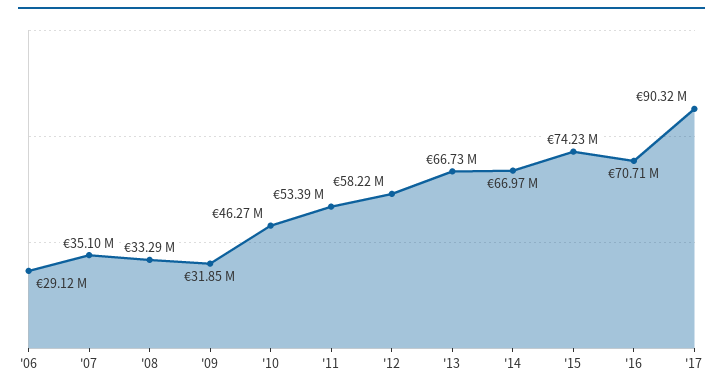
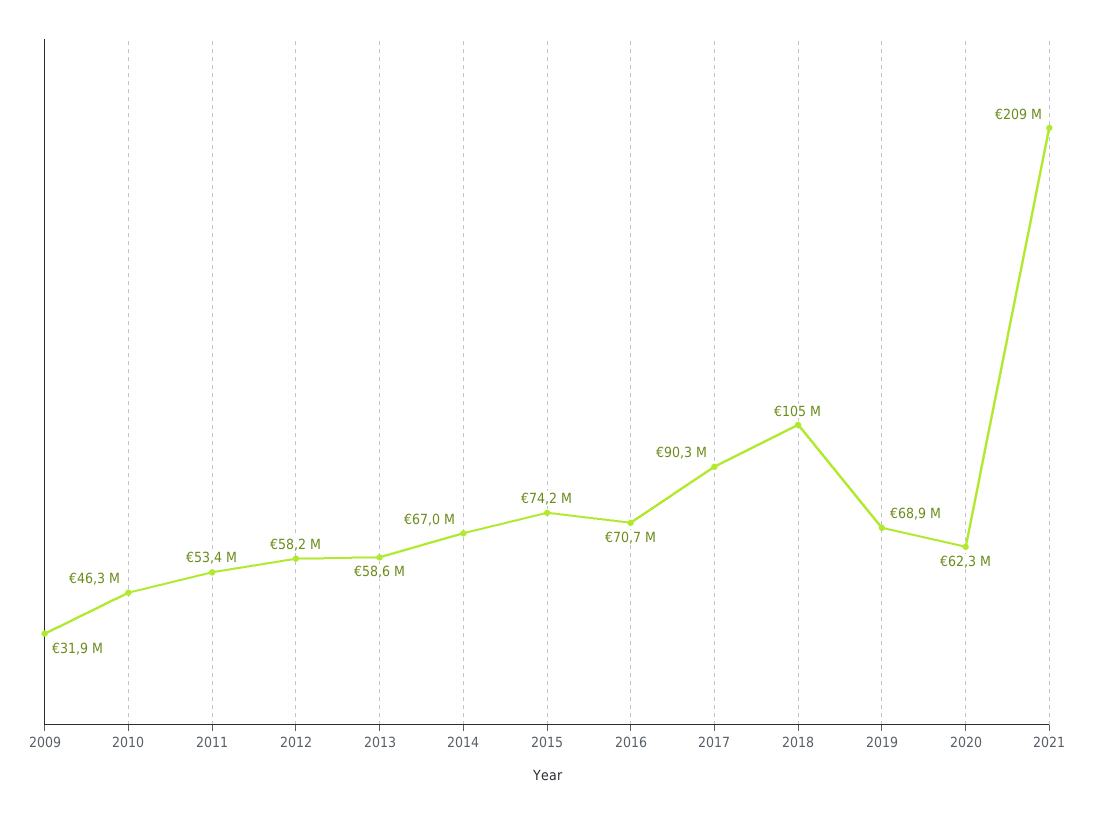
'06: 29120000 -> none
'07: 35100000 -> none
'08: 33290000 -> none
'13: 66730000 -> 58600000
2018: none -> 105000000
2019: none -> 68900000
2020: none -> 62300000
2021: none -> 209000000

